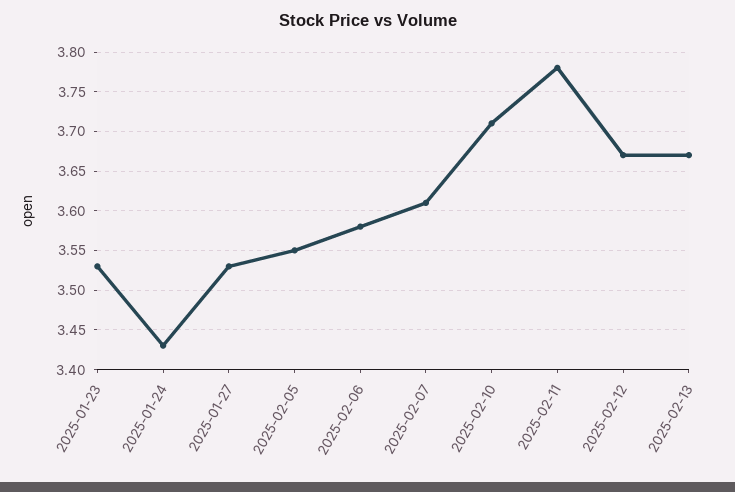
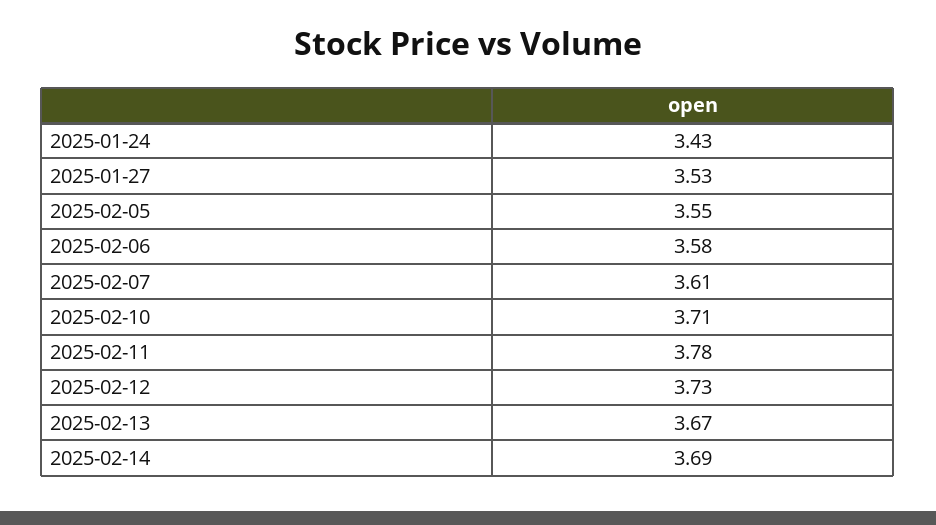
2025-01-23: 3.53 -> none
2025-02-12: 3.67 -> 3.73
2025-02-14: none -> 3.69

